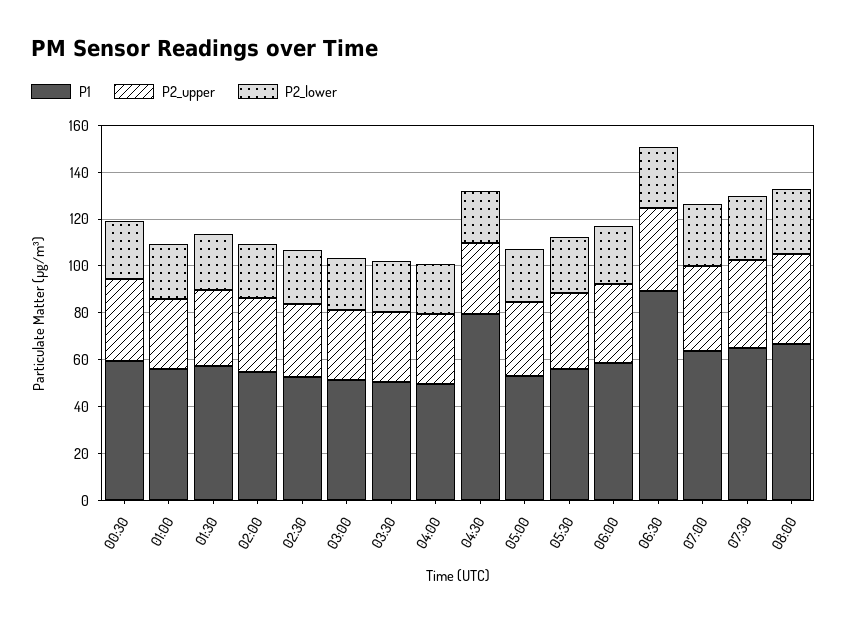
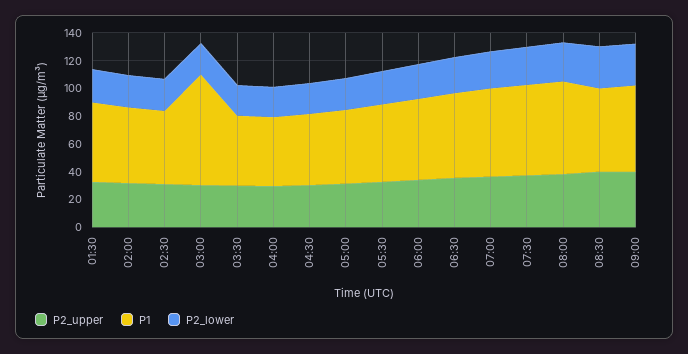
P1, 00:30: 60 -> none
P2_upper, 00:30: 35 -> none
P2_lower, 00:30: 25 -> none
P1, 01:00: 55 -> none
P2_upper, 01:00: 30 -> none
P2_lower, 01:00: 25 -> none
P1, 03:00: 50 -> 80
P1, 04:30: 80 -> 50
P1, 06:30: 90 -> 60
P2_upper, 08:30: none -> 40
P1, 08:30: none -> 60
P2_lower, 08:30: none -> 30
P2_upper, 09:00: none -> 40
P1, 09:00: none -> 60
P2_lower, 09:00: none -> 30

